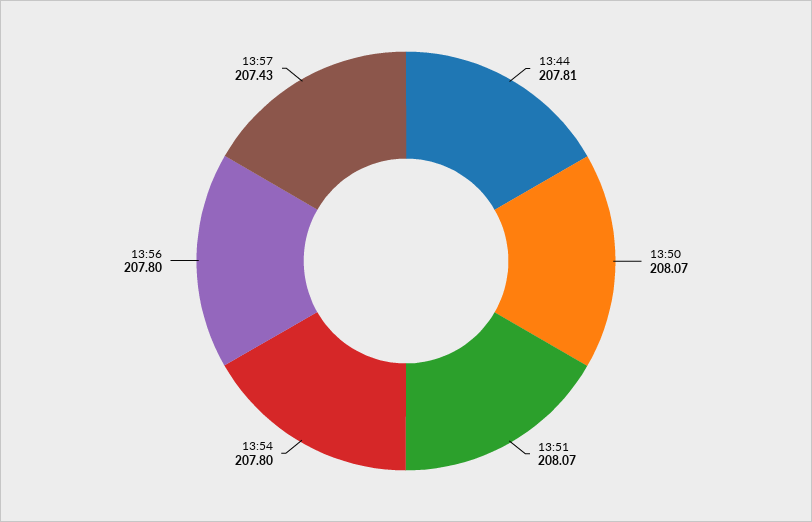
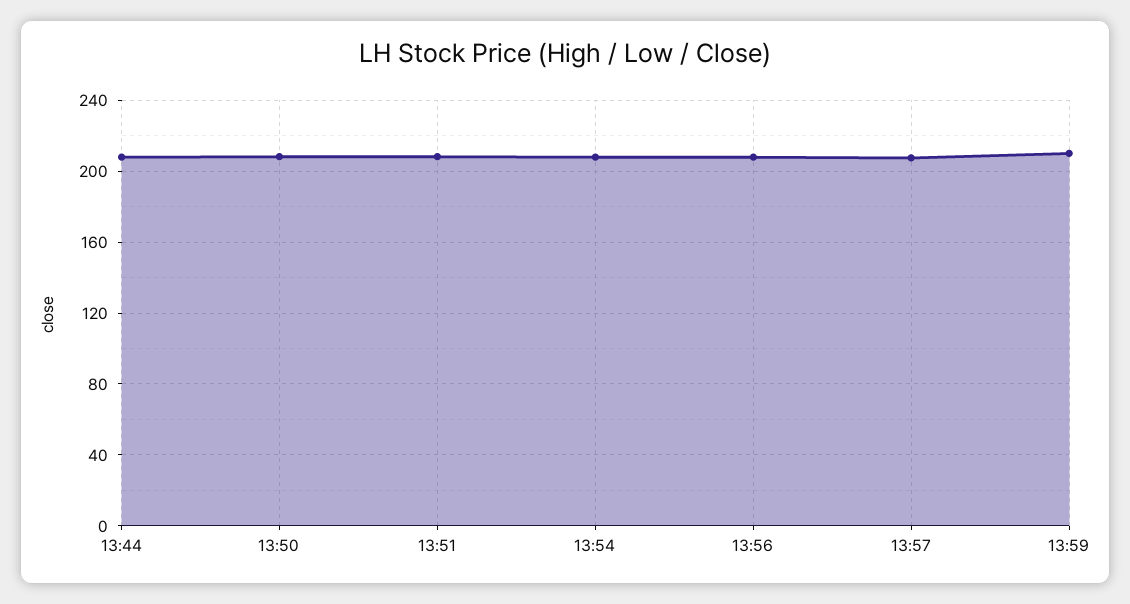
13:59: none -> 210

